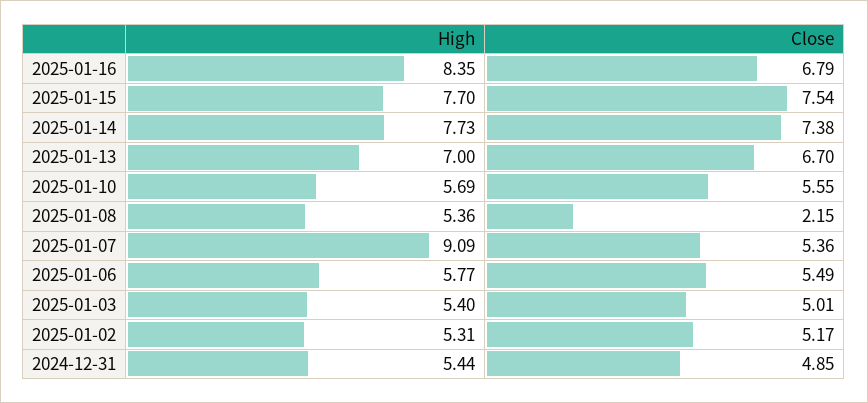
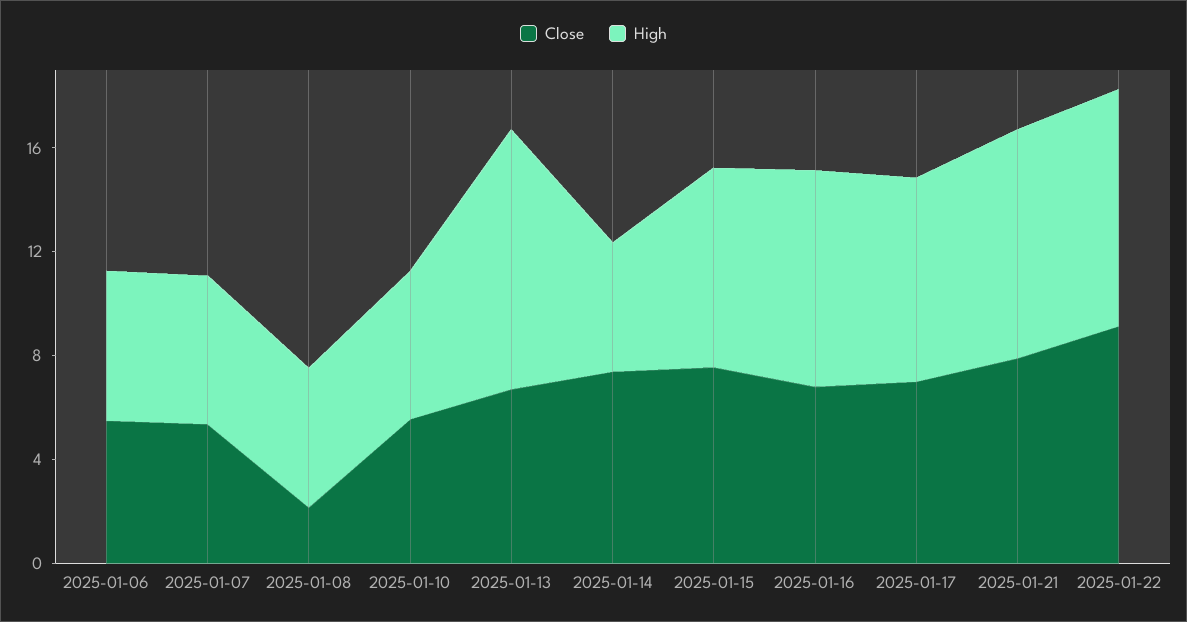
High, 2025-01-14: 7.73 -> 5
High, 2025-01-13: 7 -> 10
High, 2025-01-07: 9.09 -> 6
High, 2025-01-03: 5.4 -> none
Close, 2025-01-03: 5.01 -> none
High, 2025-01-02: 5.31 -> none
Close, 2025-01-02: 5.17 -> none
High, 2024-12-31: 5.44 -> none
Close, 2024-12-31: 4.85 -> none
Close, 2025-01-17: none -> 7
High, 2025-01-17: none -> 8
Close, 2025-01-21: none -> 8
High, 2025-01-21: none -> 9
Close, 2025-01-22: none -> 9
High, 2025-01-22: none -> 9

